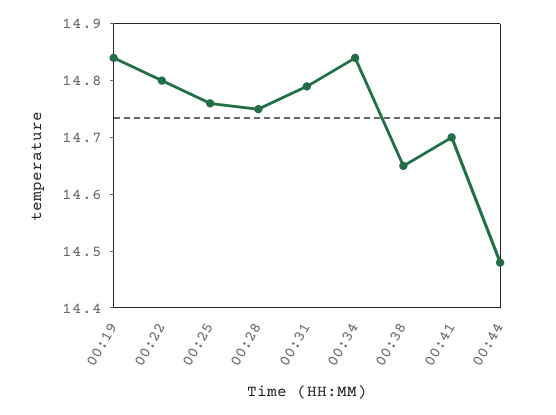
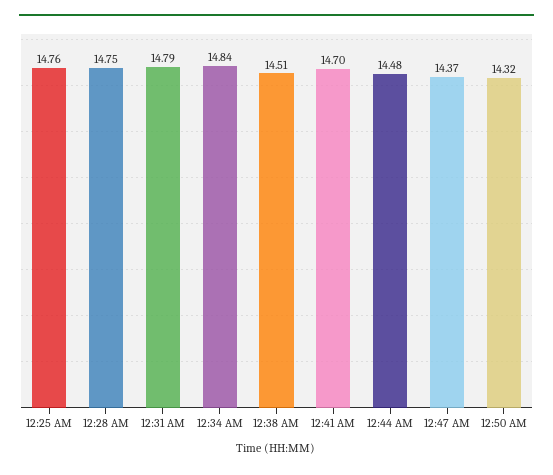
00:19: 14.85 -> none
00:22: 14.8 -> none
00:38: 14.65 -> 14.51
12:47 AM: none -> 14.37
12:50 AM: none -> 14.32

